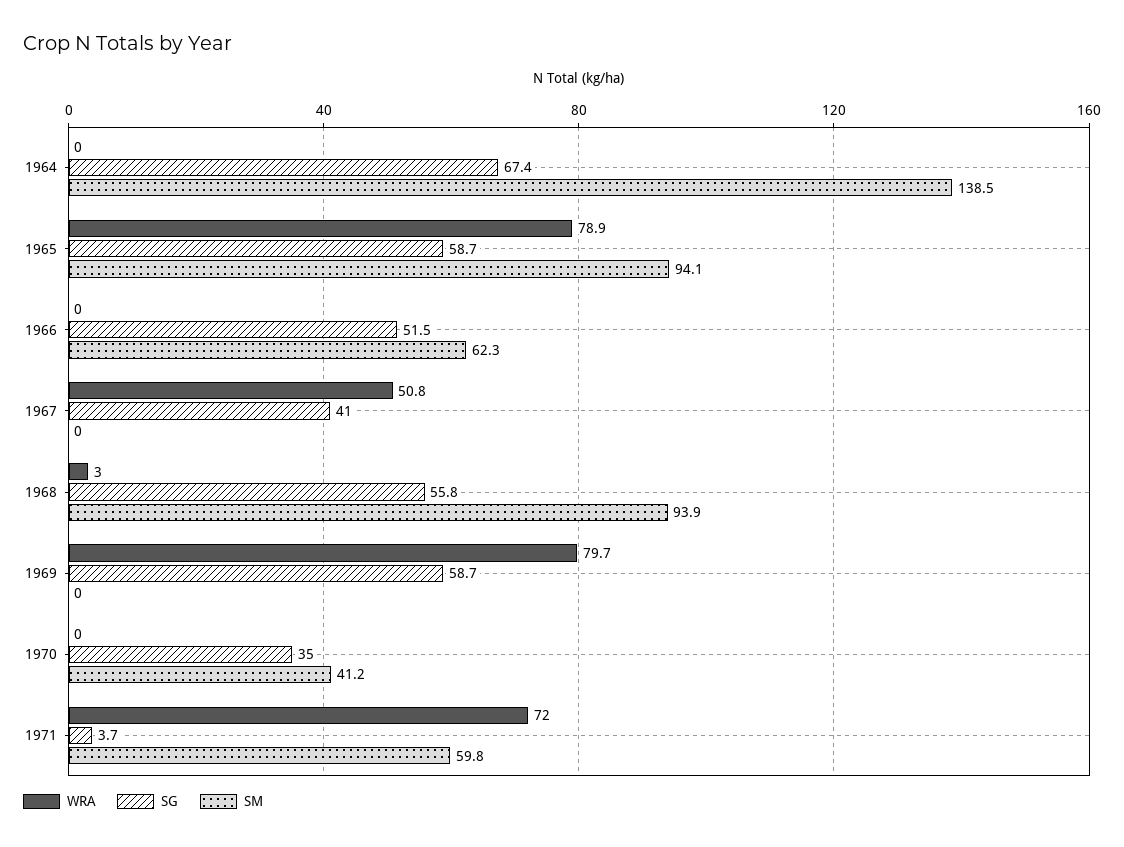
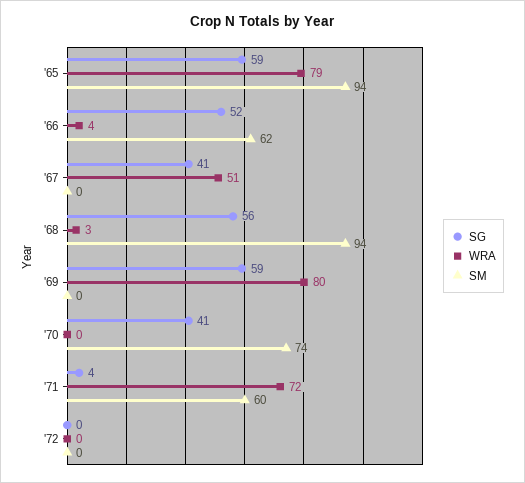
WRA, 1964: 0 -> none
SG, 1964: 67.4 -> none
SM, 1964: 138.5 -> none
WRA, 1966: 0 -> 4
SG, 1970: 35 -> 41
SM, 1970: 41.2 -> 74
SG, '72: none -> 0
WRA, '72: none -> 0
SM, '72: none -> 0

